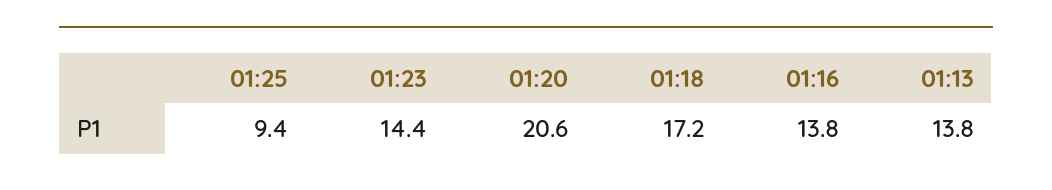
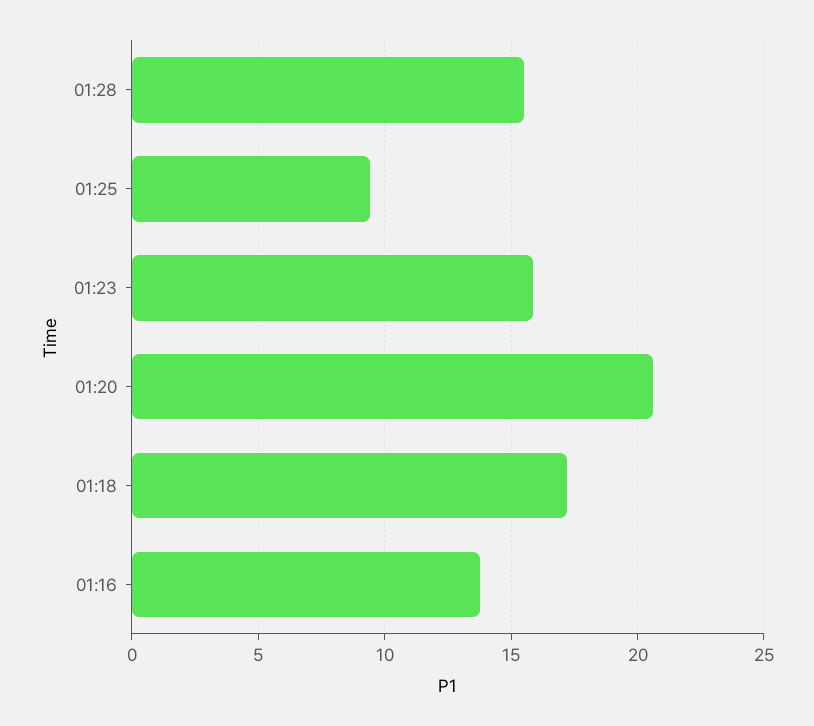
01:23: 14.4 -> 16
01:13: 13.8 -> none
01:28: none -> 15.5

